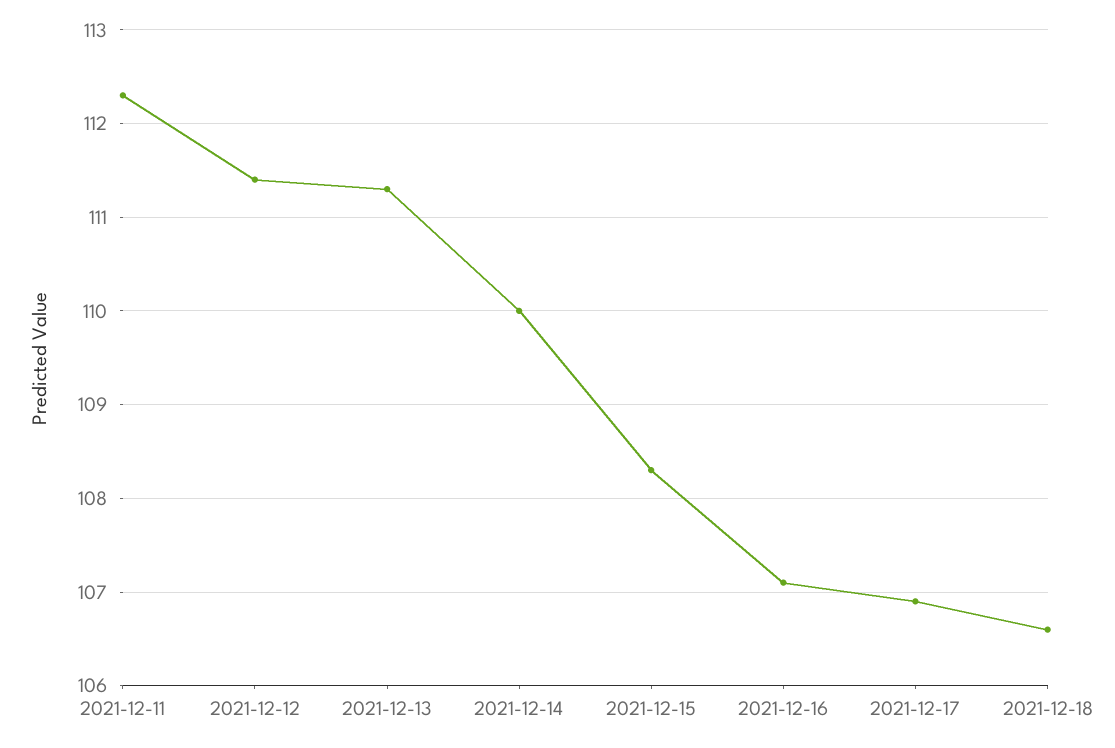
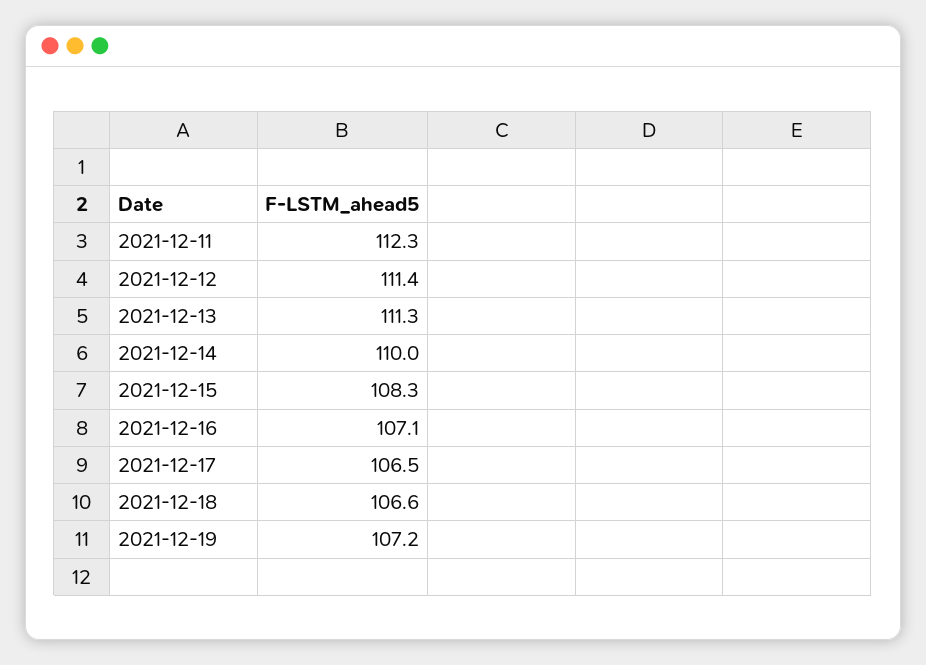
2021-12-17: 106.9 -> 106.5
2021-12-19: none -> 107.2

